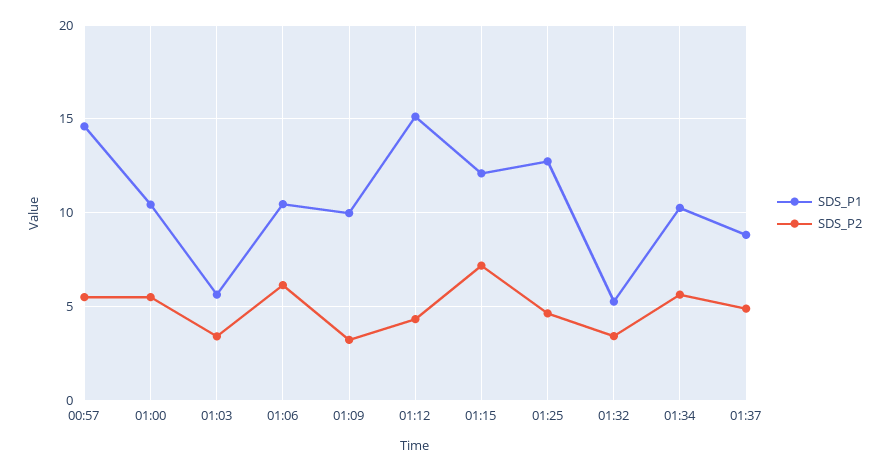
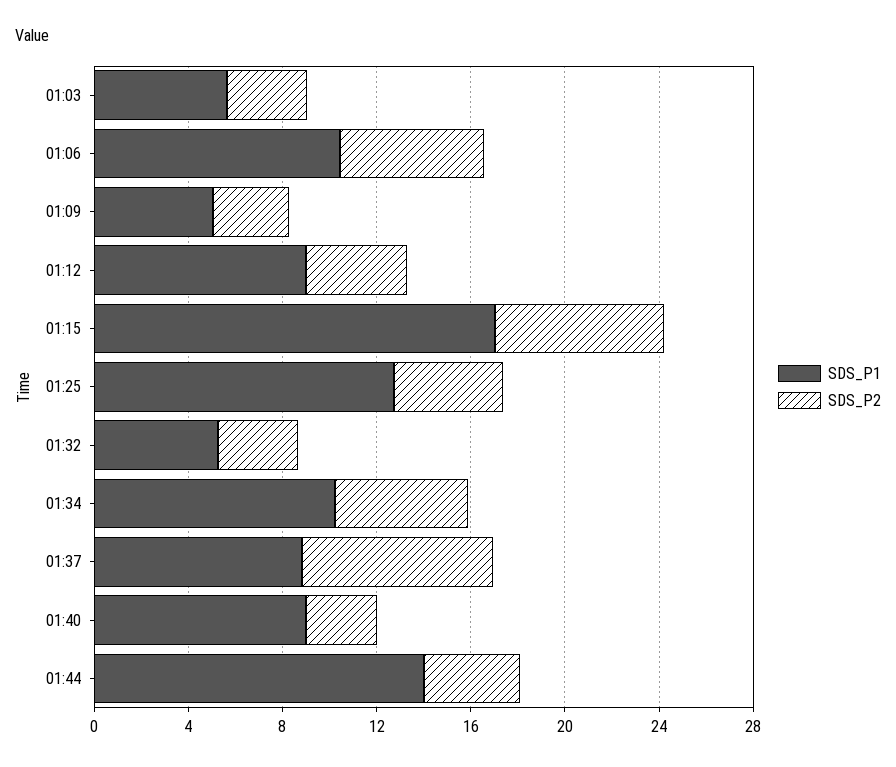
SDS_P1, 00:57: 14.5 -> none
SDS_P2, 00:57: 5.5 -> none
SDS_P1, 01:00: 10.5 -> none
SDS_P2, 01:00: 5.5 -> none
SDS_P1, 01:09: 10 -> 5
SDS_P1, 01:12: 15 -> 9
SDS_P1, 01:15: 12 -> 17
SDS_P2, 01:37: 5 -> 8
SDS_P1, 01:40: none -> 9
SDS_P2, 01:40: none -> 3
SDS_P1, 01:44: none -> 14
SDS_P2, 01:44: none -> 4

